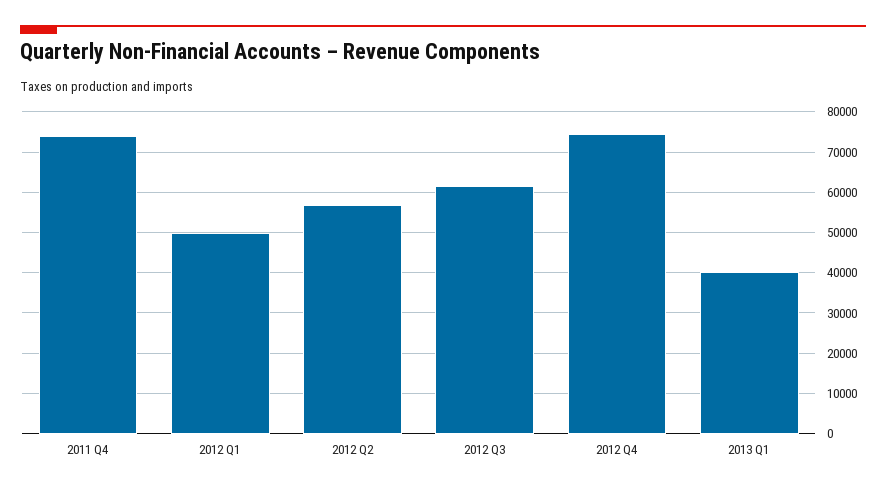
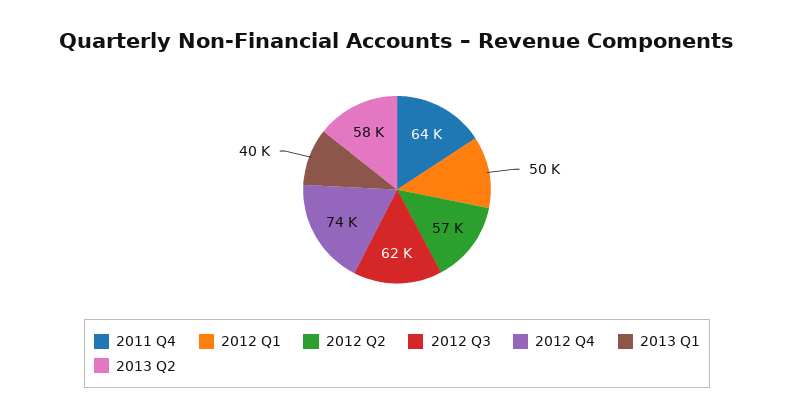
2011 Q4: 74000 -> 64000
2013 Q2: none -> 58000

